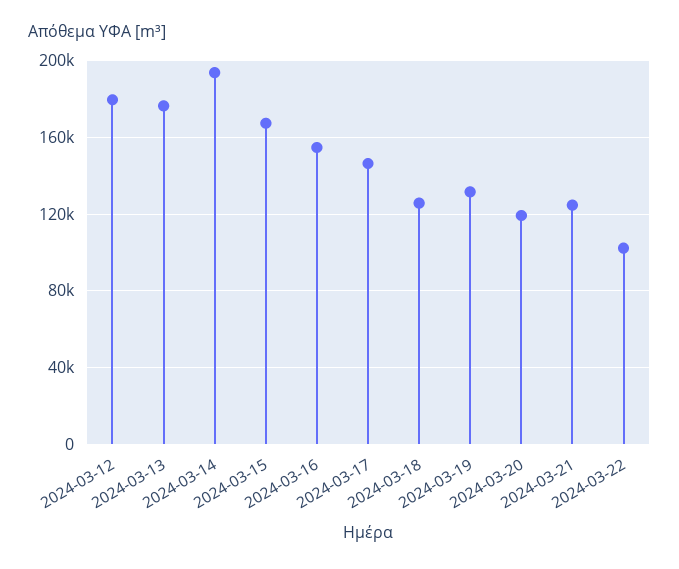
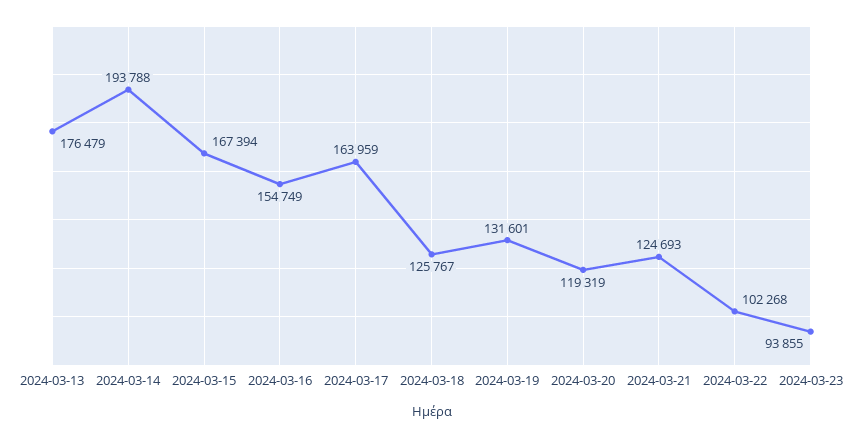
2024-03-12: 180000 -> none
2024-03-17: 145000 -> 163959
2024-03-23: none -> 93855

